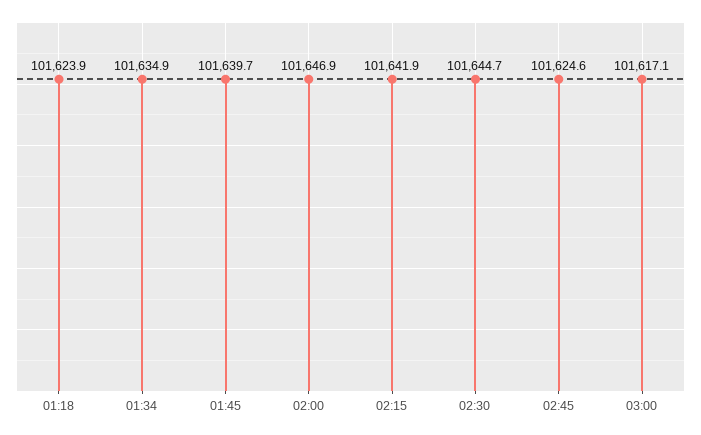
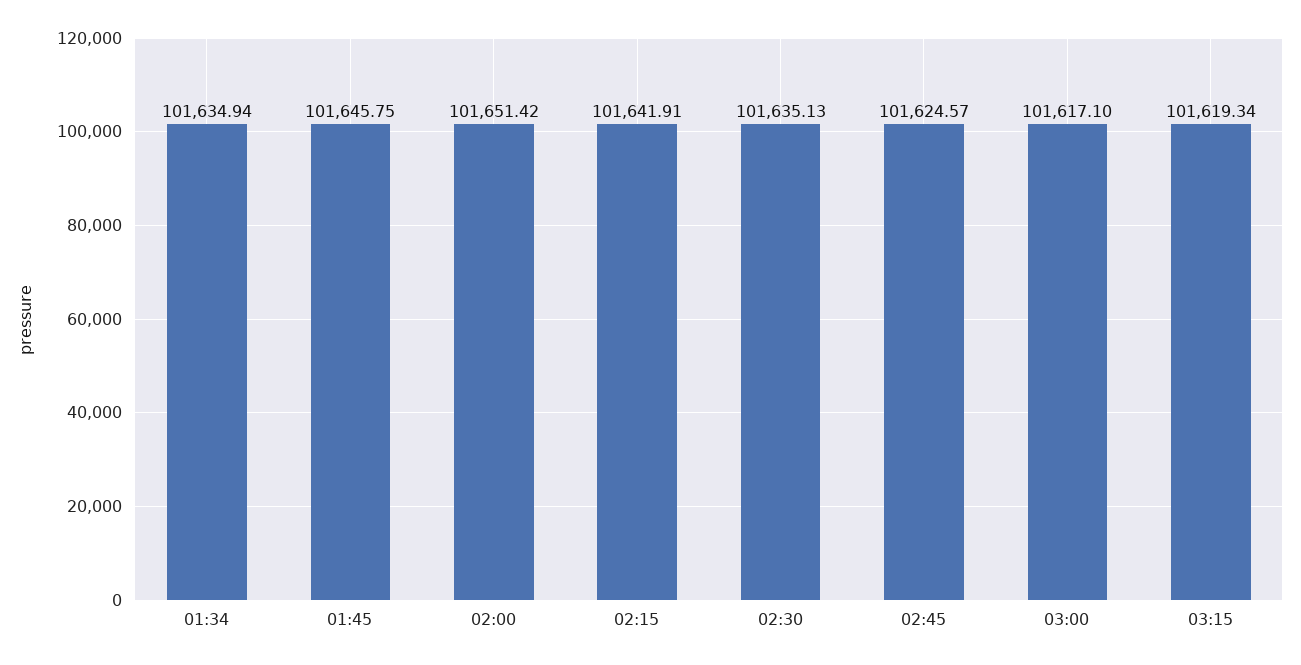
01:18: 101623.9 -> none
01:45: 101639.7 -> 101645.75
02:00: 101646.9 -> 101651.42
02:30: 101644.7 -> 101635.13
03:15: none -> 101619.34

